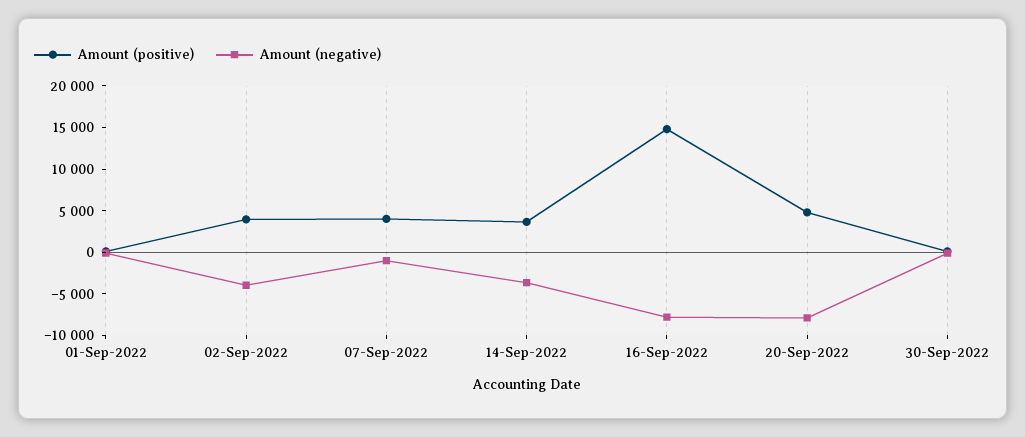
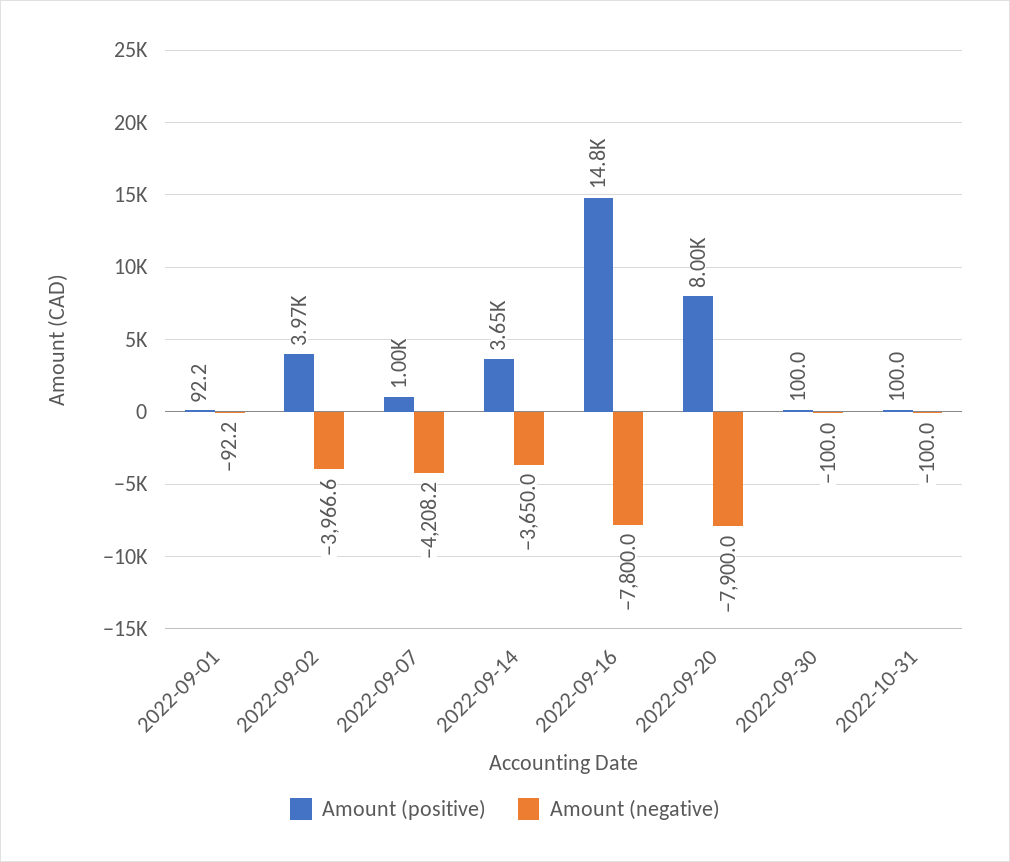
Amount (positive), 07-Sep-2022: 4000 -> 1000
Amount (negative), 07-Sep-2022: -1000 -> -4208.2
Amount (positive), 20-Sep-2022: 5000 -> 8000
Amount (positive), 2022-10-31: none -> 100
Amount (negative), 2022-10-31: none -> -100

